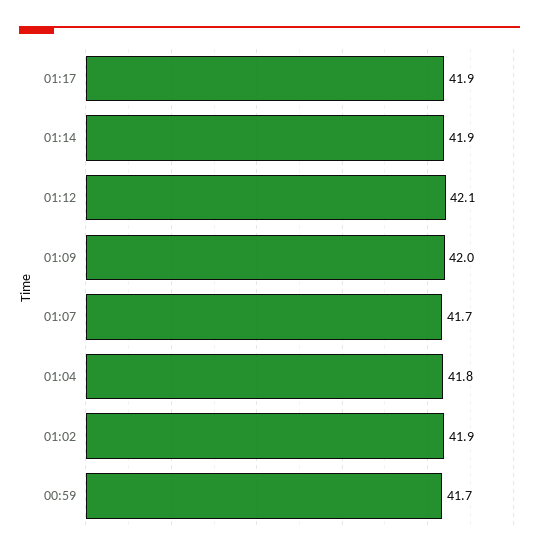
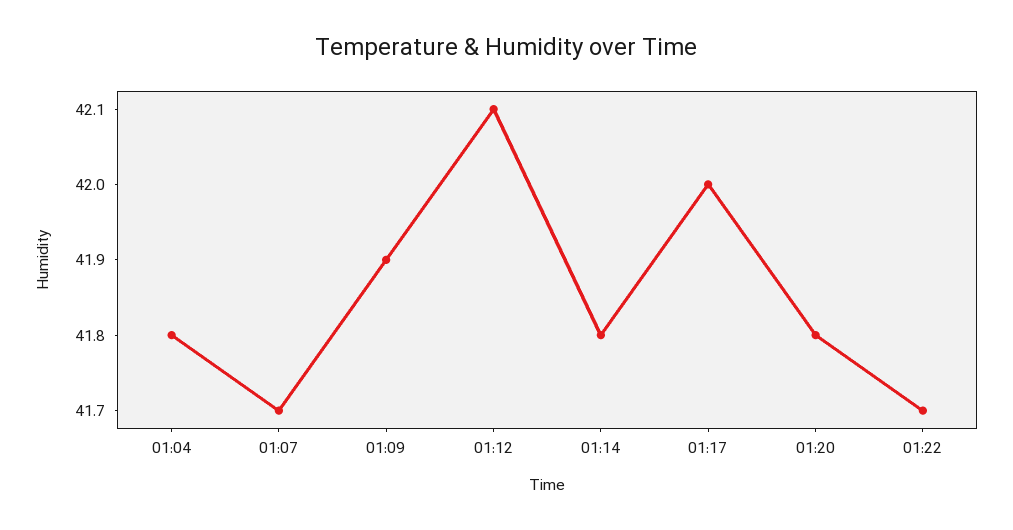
01:17: 41.9 -> 42
01:14: 41.9 -> 41.8
01:09: 42 -> 41.9
01:02: 41.9 -> none
00:59: 41.7 -> none
01:20: none -> 41.8
01:22: none -> 41.7

